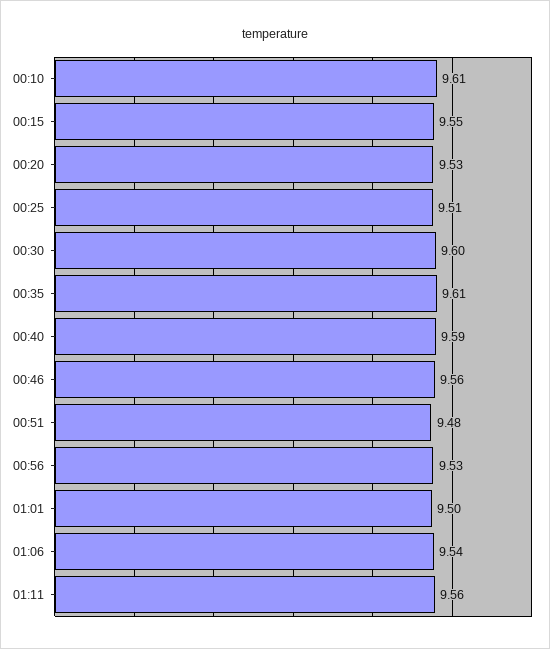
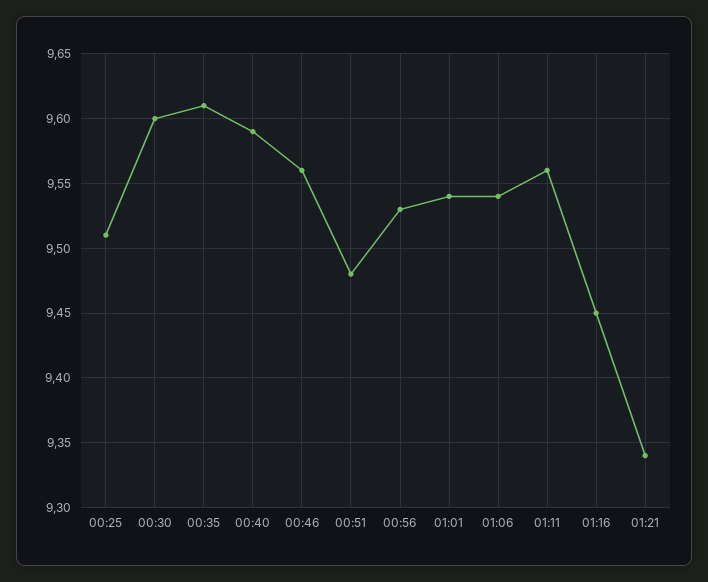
00:10: 9.61 -> none
00:15: 9.55 -> none
00:20: 9.53 -> none
01:01: 9.5 -> 9.54
01:16: none -> 9.45
01:21: none -> 9.34

